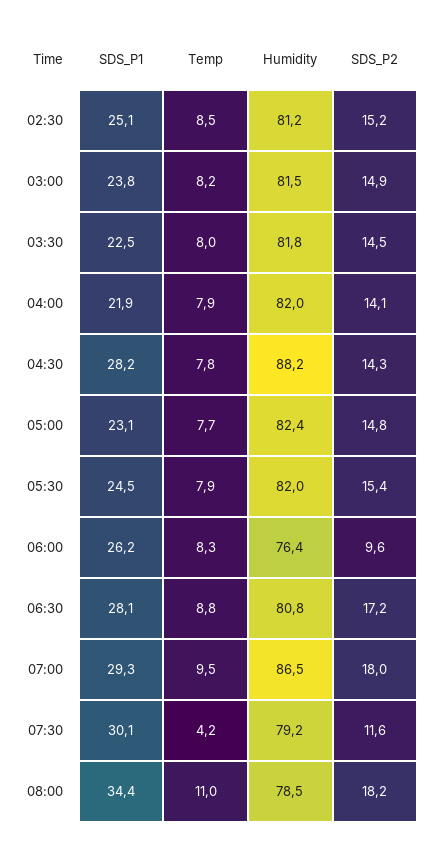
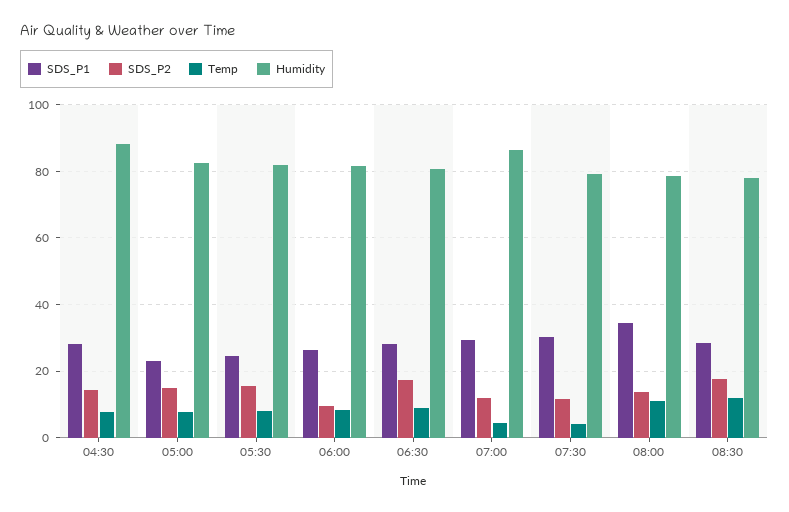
SDS_P1, 02:30: 25.1 -> none
Temp, 02:30: 8.5 -> none
Humidity, 02:30: 81.2 -> none
SDS_P2, 02:30: 15.2 -> none
SDS_P1, 03:00: 23.8 -> none
Temp, 03:00: 8.2 -> none
Humidity, 03:00: 81.5 -> none
SDS_P2, 03:00: 14.9 -> none
SDS_P1, 03:30: 22.5 -> none
Temp, 03:30: 8 -> none
Humidity, 03:30: 81.8 -> none
SDS_P2, 03:30: 14.5 -> none
SDS_P1, 04:00: 21.9 -> none
Temp, 04:00: 7.9 -> none
Humidity, 04:00: 82 -> none
SDS_P2, 04:00: 14.1 -> none
Humidity, 06:00: 76.4 -> 82
Temp, 07:00: 9.5 -> 4
SDS_P2, 07:00: 18 -> 12
SDS_P2, 08:00: 18.2 -> 14
SDS_P1, 08:30: none -> 28
SDS_P2, 08:30: none -> 18
Temp, 08:30: none -> 12
Humidity, 08:30: none -> 78

